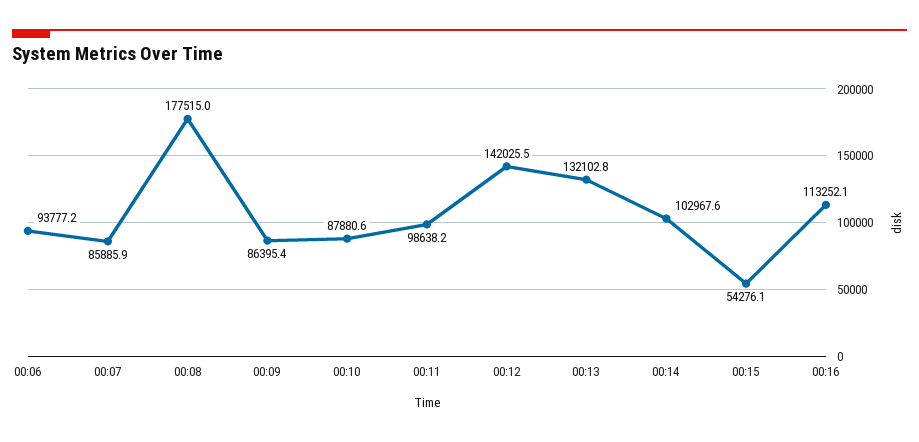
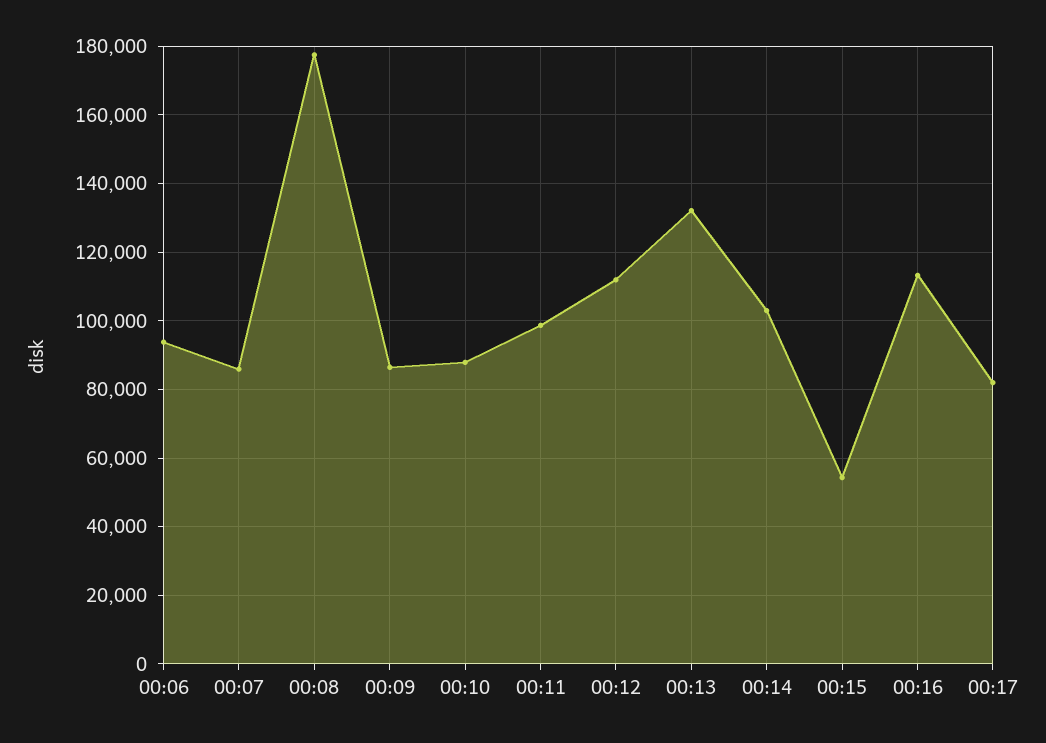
00:12: 142025.5 -> 112000
00:17: none -> 82000

